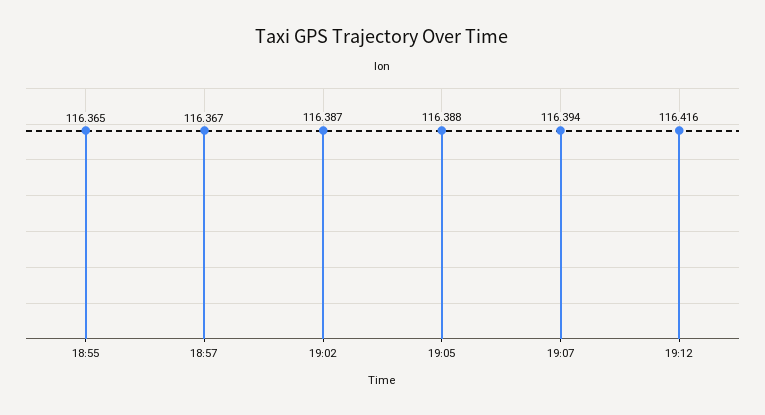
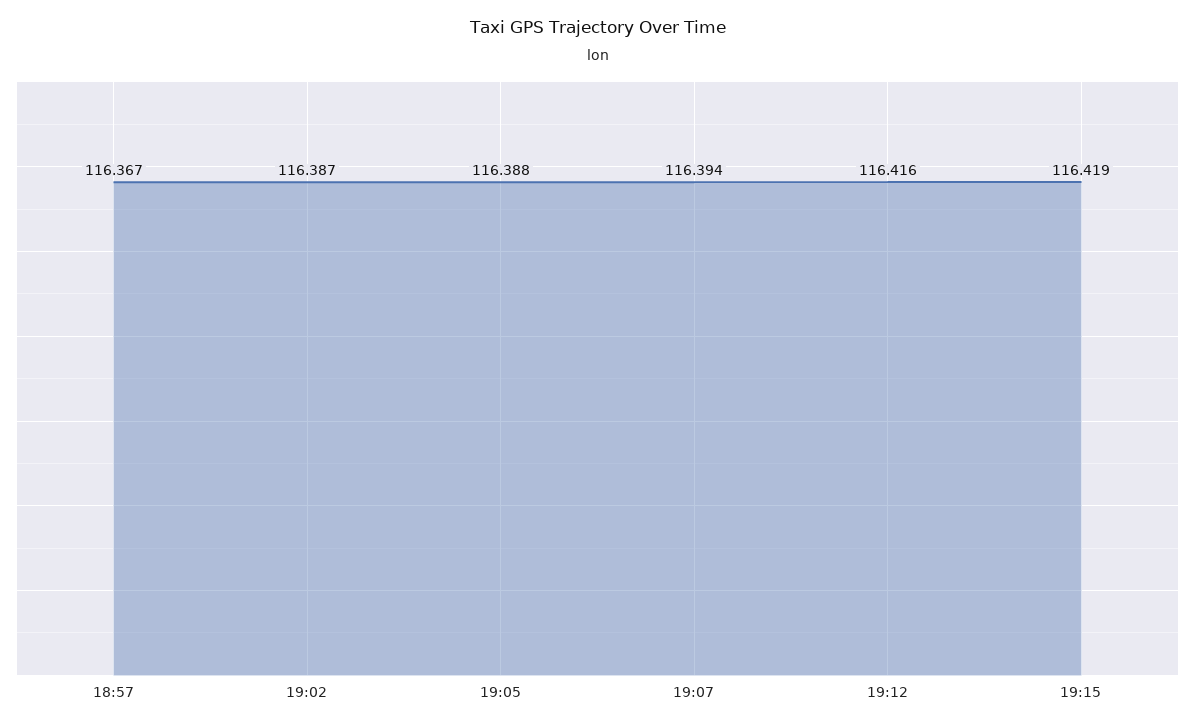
18:55: 116.365 -> none
19:15: none -> 116.419

